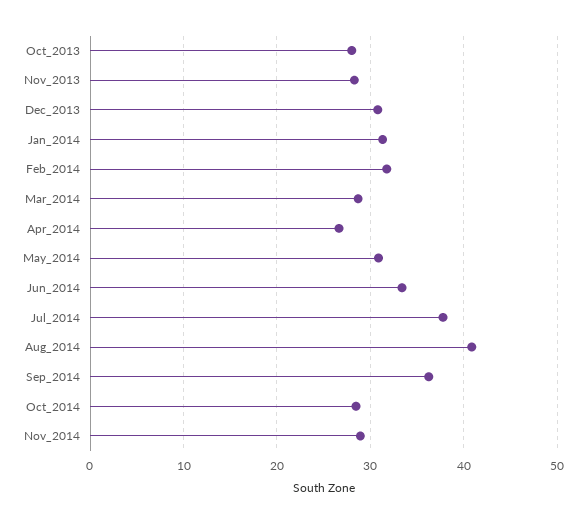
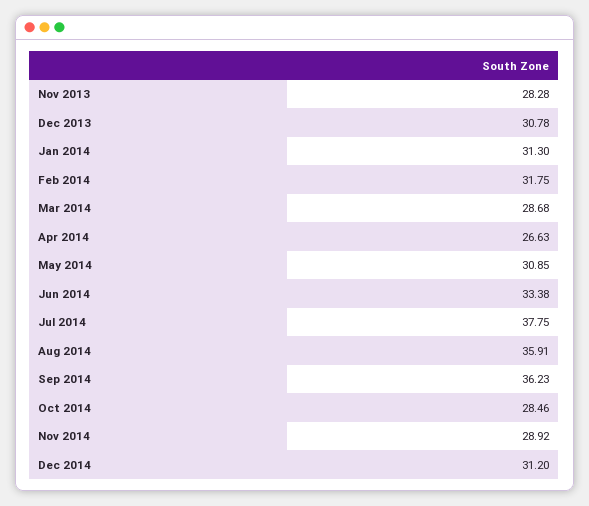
Oct_2013: 28 -> none
Aug_2014: 41 -> 35.91
Dec 2014: none -> 31.2

